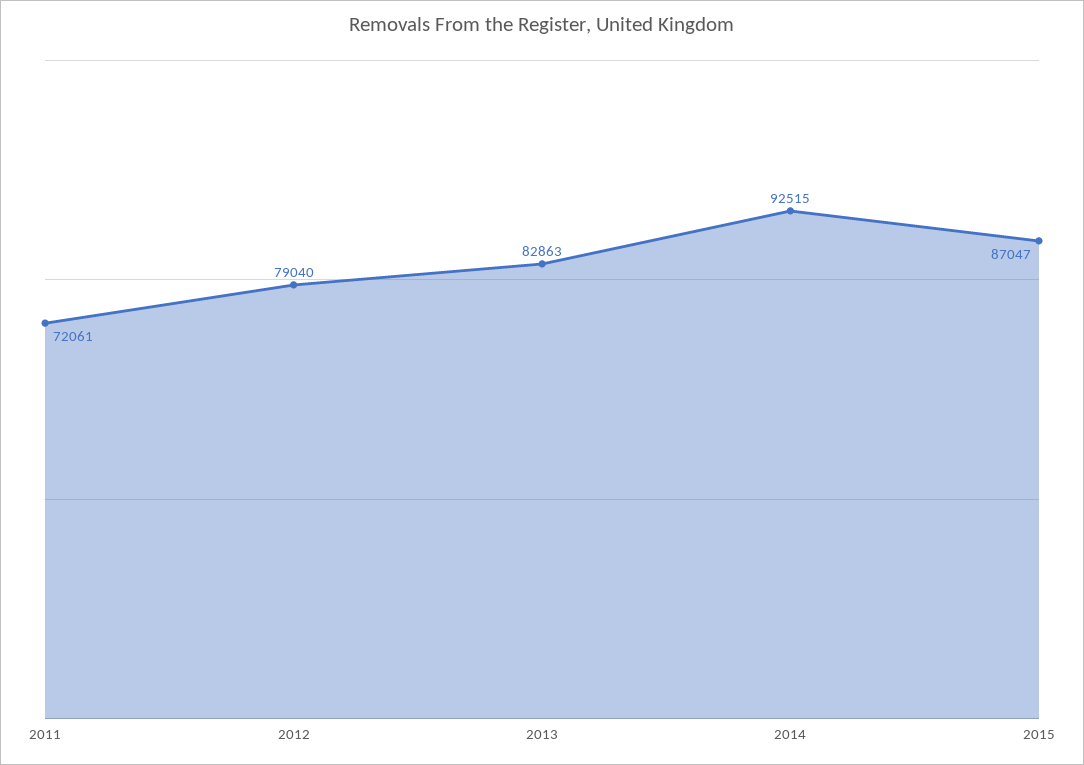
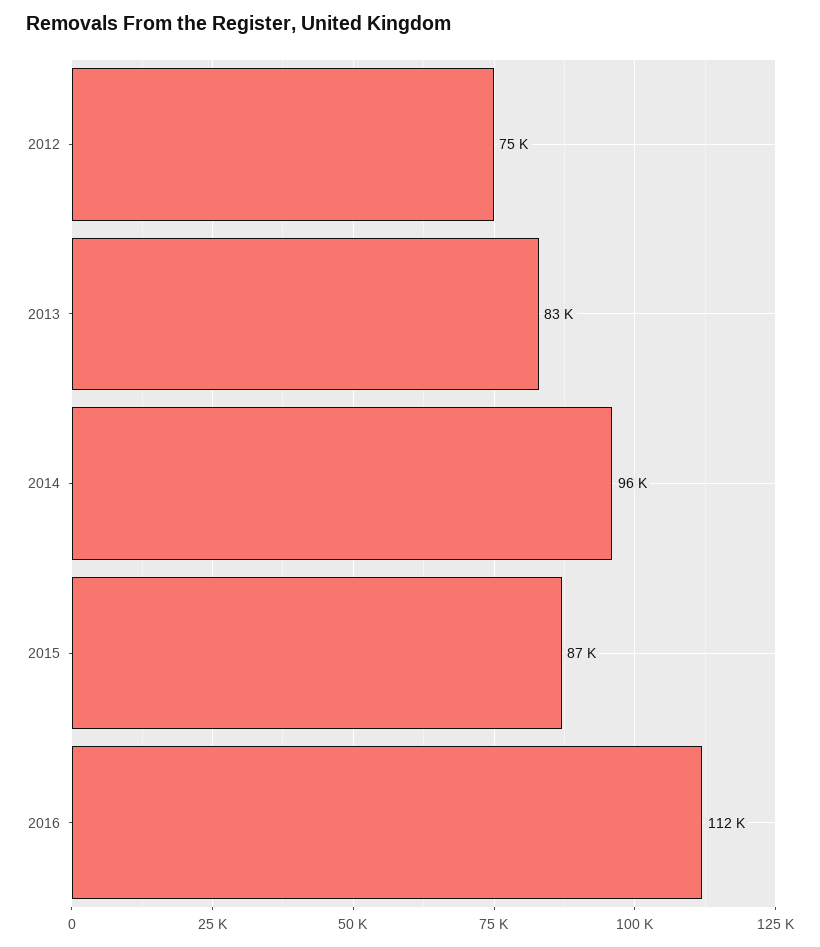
2011: 72061 -> none
2012: 79040 -> 75000
2014: 92515 -> 96000
2016: none -> 112000

